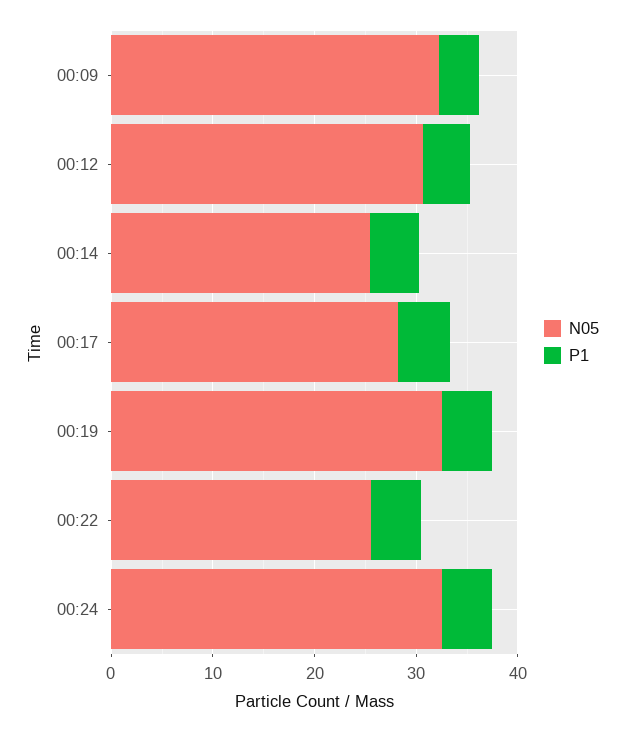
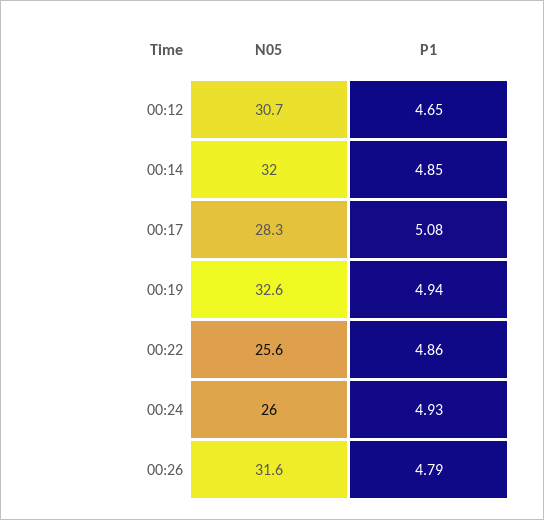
N05, 00:09: 32 -> none
P1, 00:09: 4 -> none
N05, 00:14: 26 -> 32
N05, 00:24: 32 -> 26
N05, 00:26: none -> 31.6
P1, 00:26: none -> 4.79

